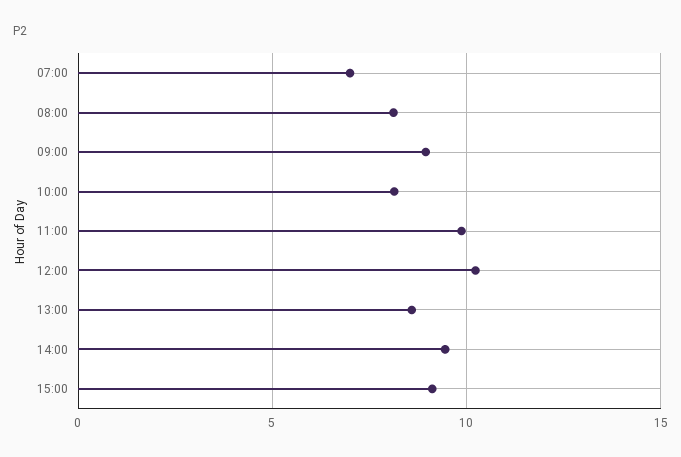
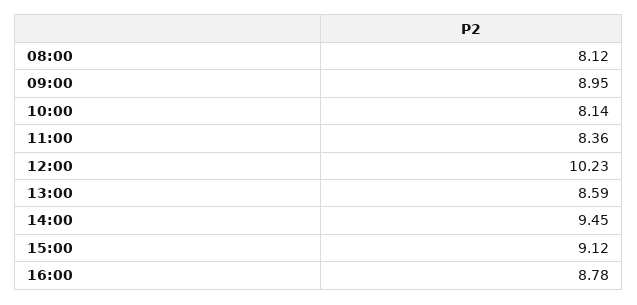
07:00: 7 -> none
11:00: 10 -> 8.36
16:00: none -> 8.78

